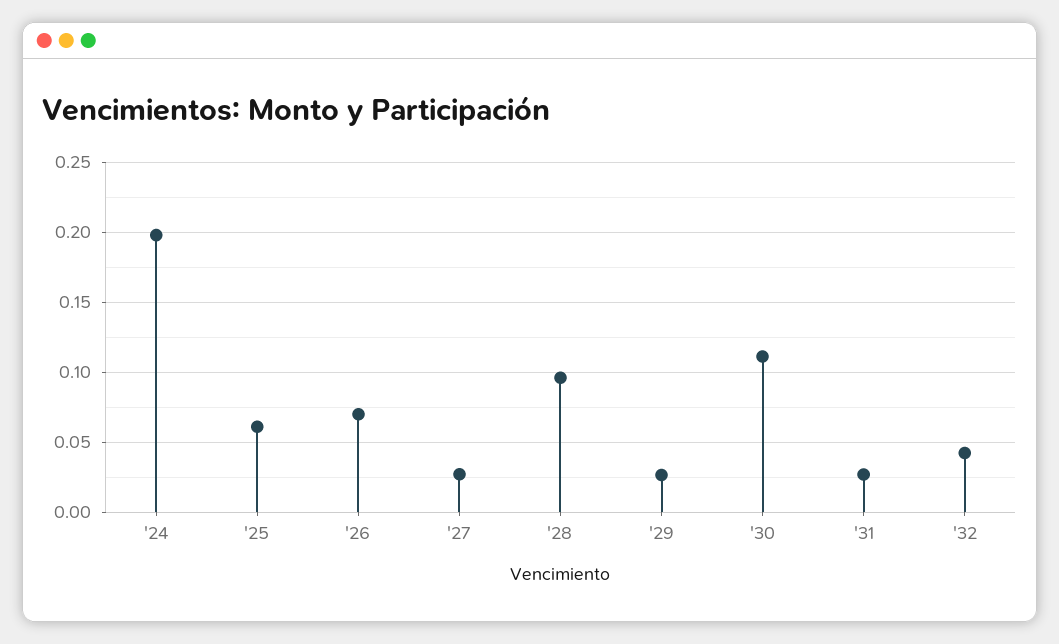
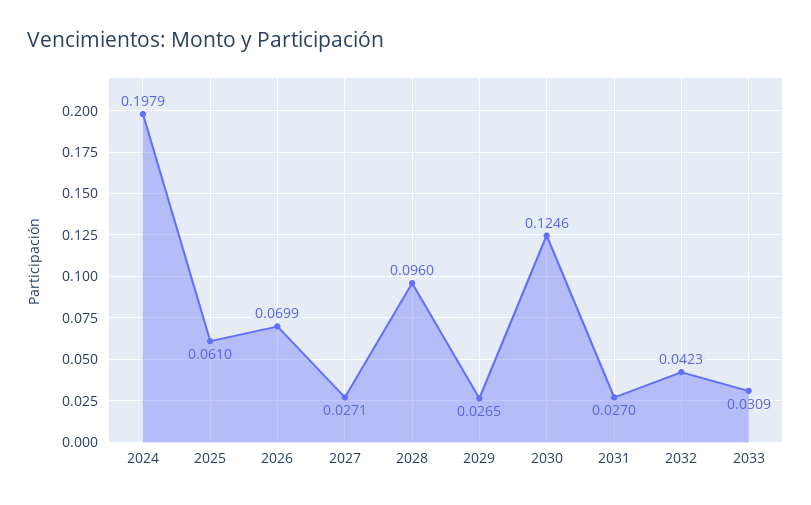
'30: 0.11 -> 0.1246
2033: none -> 0.0309

